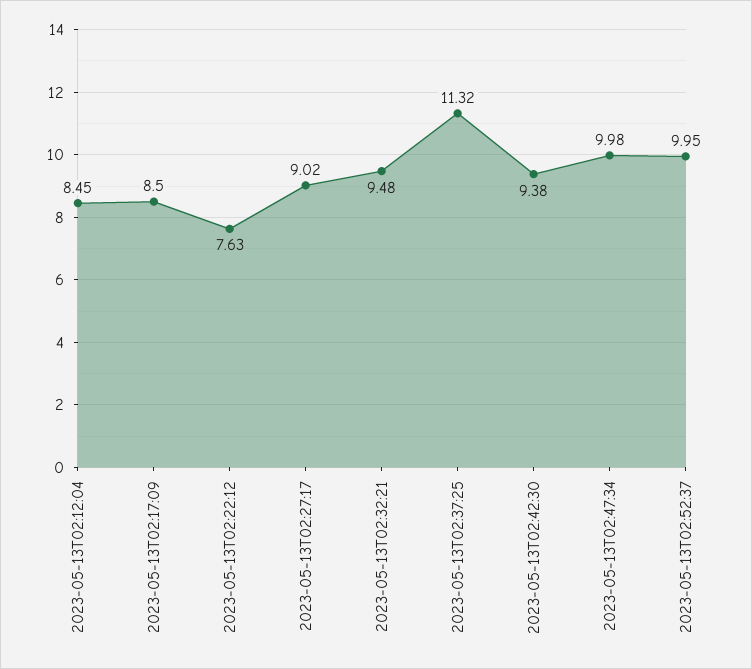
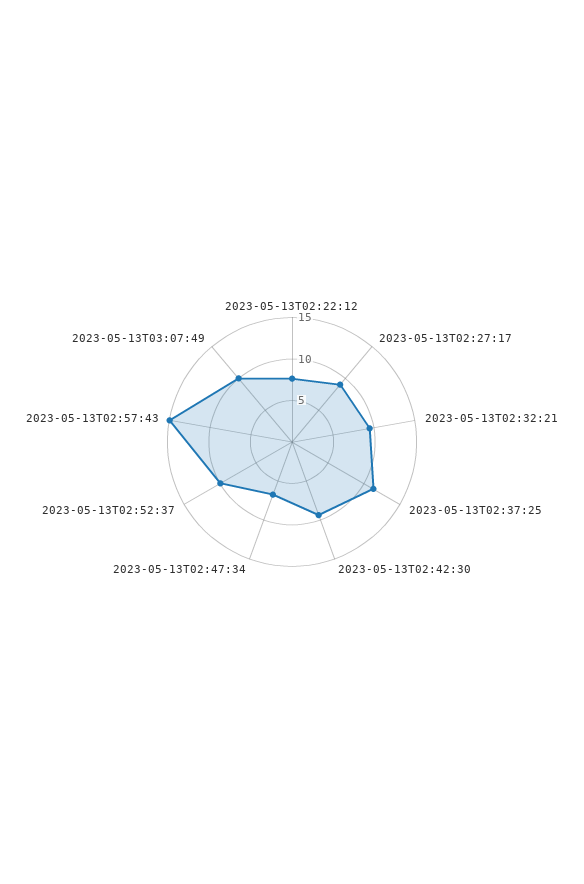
2023-05-13T02:12:04: 8.45 -> none
2023-05-13T02:17:09: 8.5 -> none
2023-05-13T02:47:34: 9.98 -> 7
2023-05-13T02:57:43: none -> 15
2023-05-13T03:07:49: none -> 10

